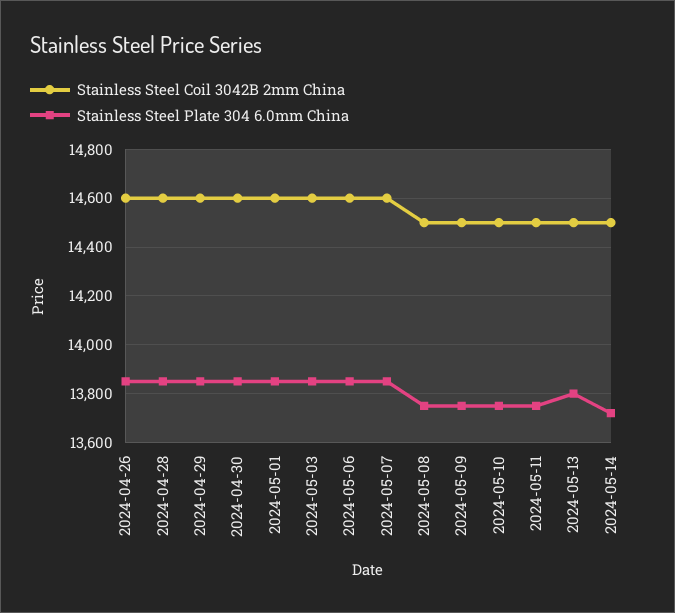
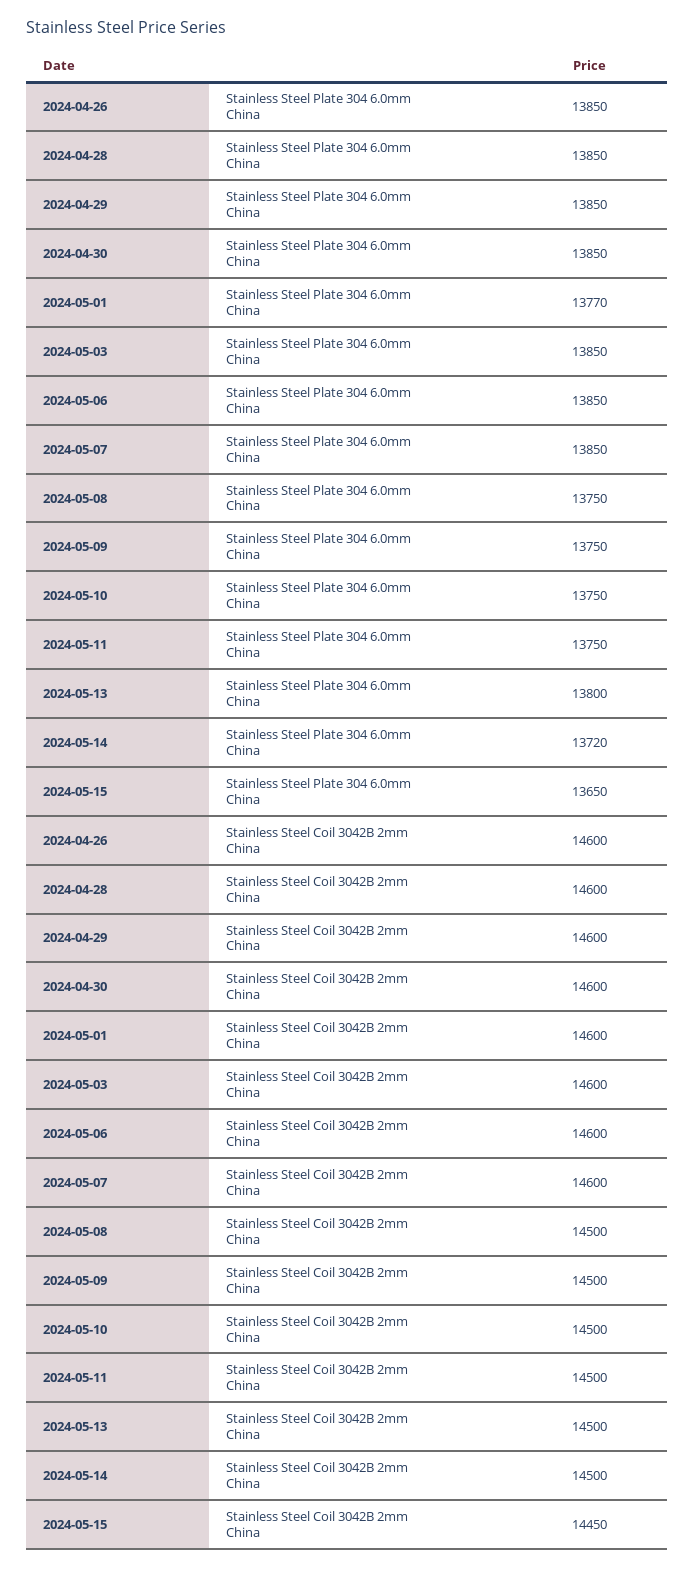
Stainless Steel Plate 304 6.0mm China, 2024-05-01: 13850 -> 13770
Stainless Steel Plate 304 6.0mm China, 2024-05-15: none -> 13650
Stainless Steel Coil 3042B 2mm China, 2024-05-15: none -> 14450

